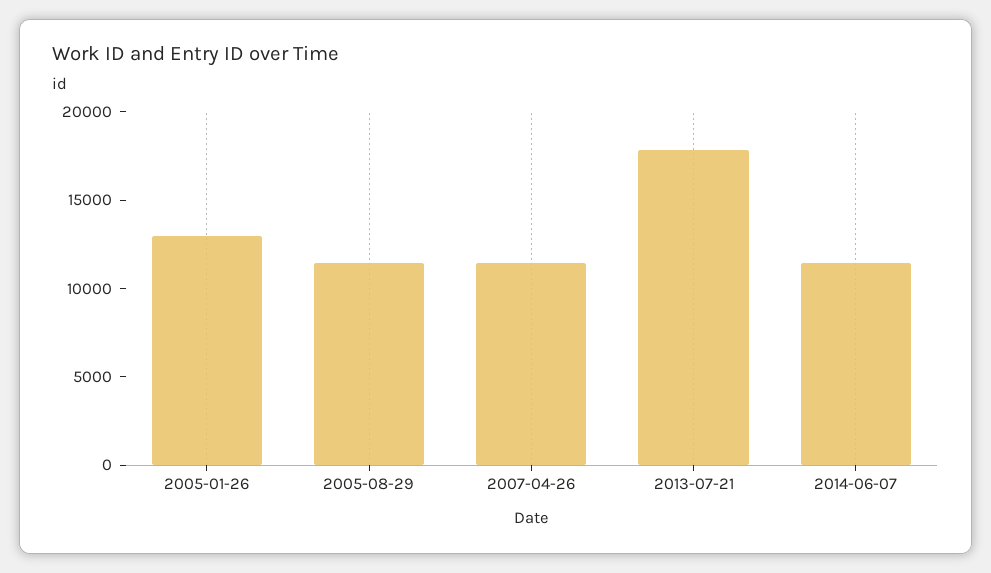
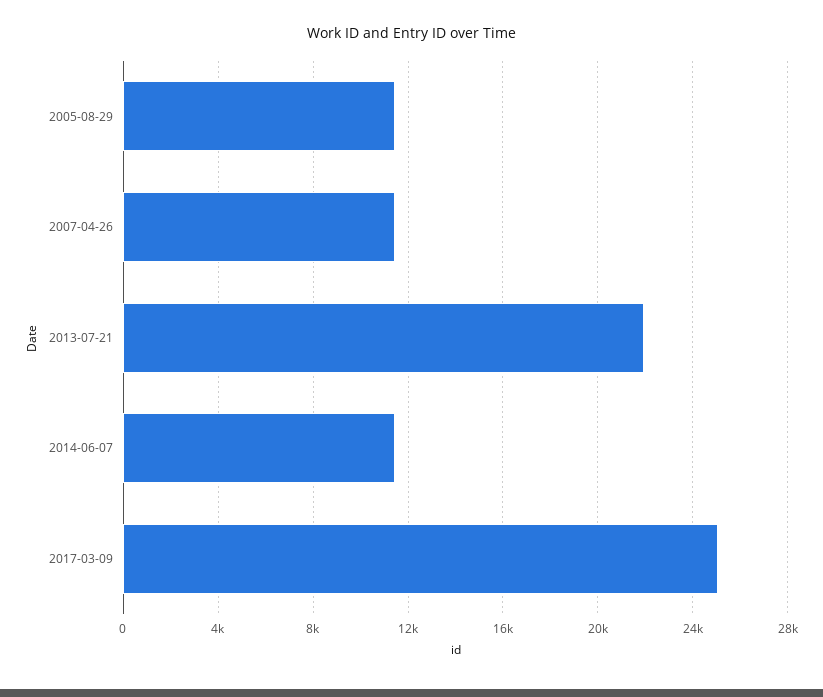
2005-01-26: 13000 -> none
2013-07-21: 18000 -> 22000
2017-03-09: none -> 25000

